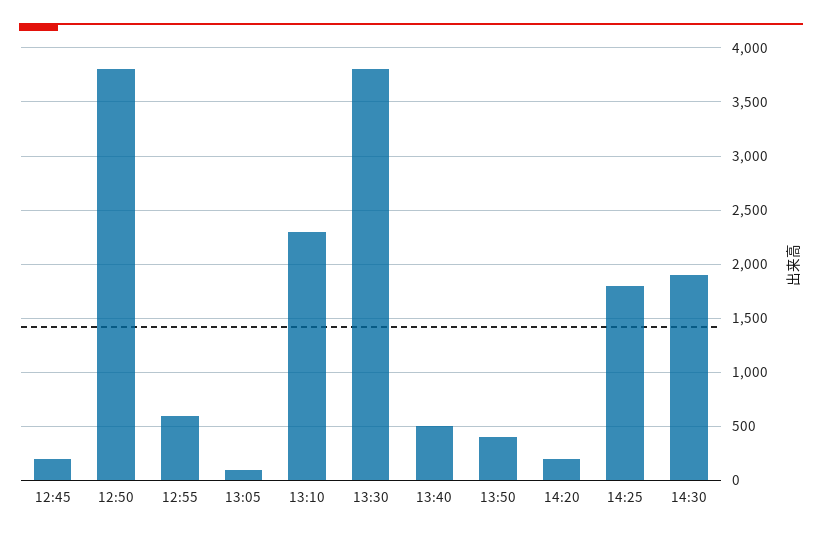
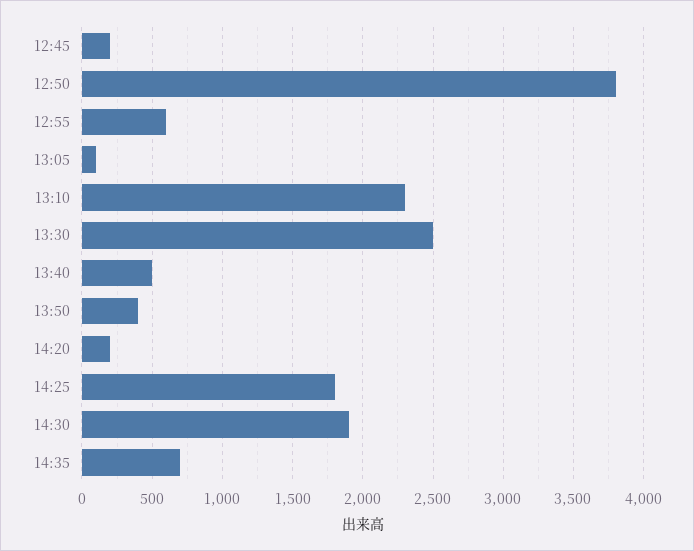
13:30: 3800 -> 2500
14:35: none -> 700

